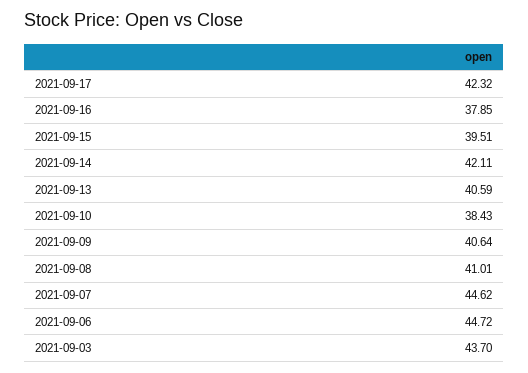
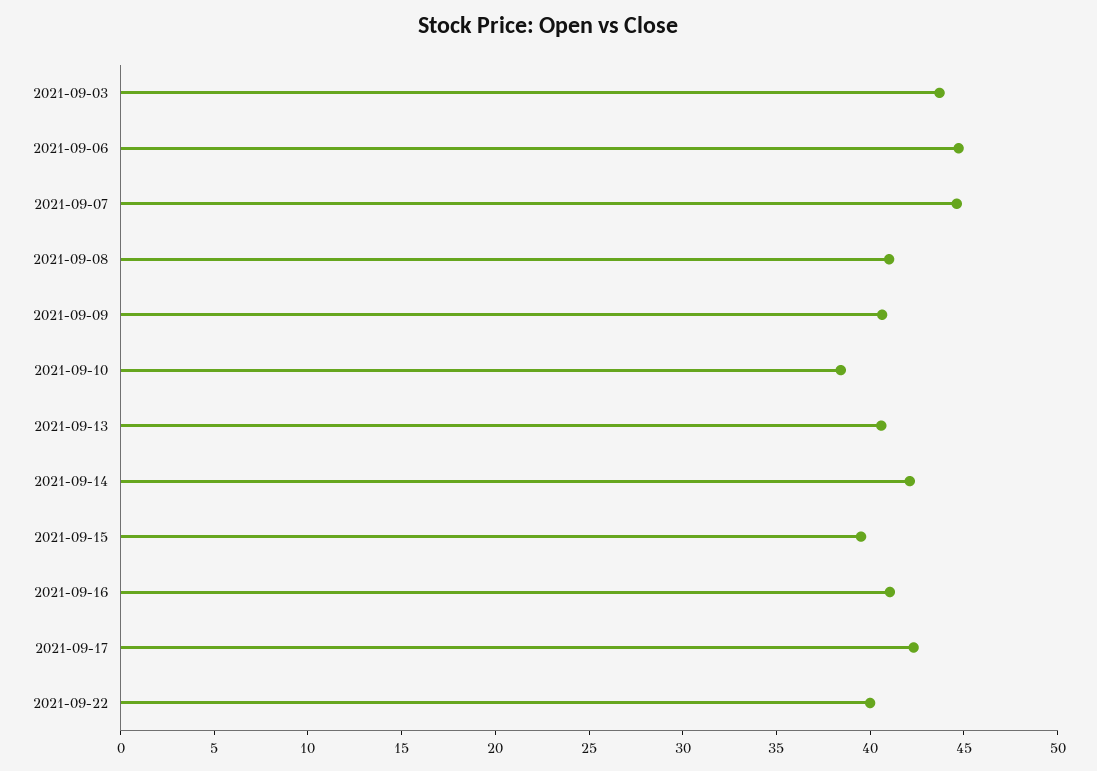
2021-09-16: 37.85 -> 41
2021-09-22: none -> 40

